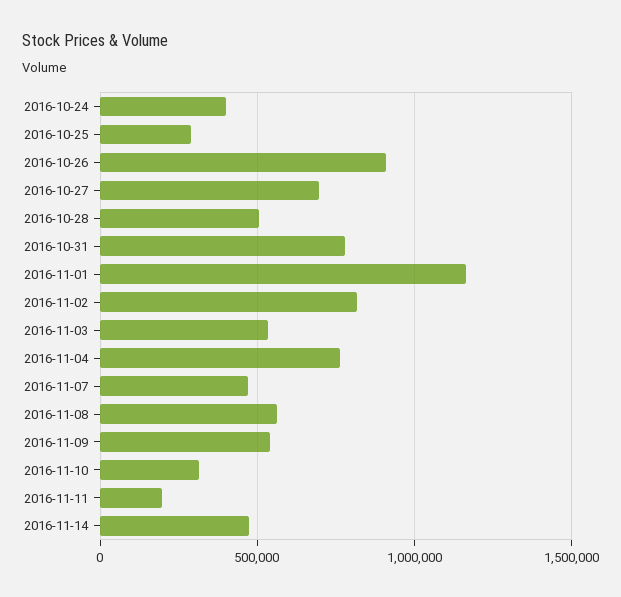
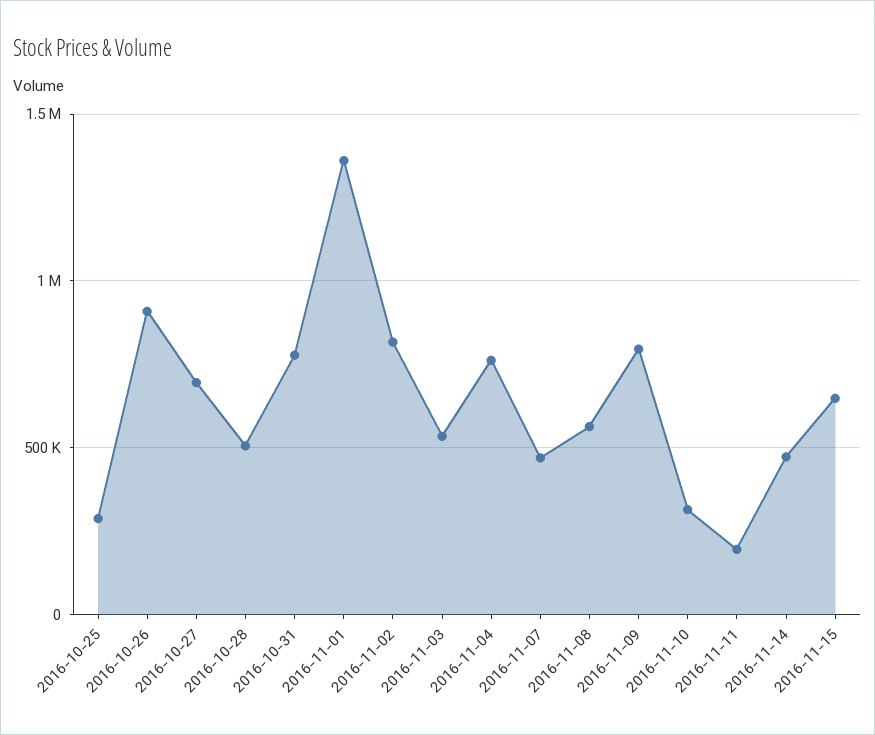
2016-10-24: 400000 -> none
2016-11-01: 1150000 -> 1350000
2016-11-09: 550000 -> 800000
2016-11-15: none -> 650000

